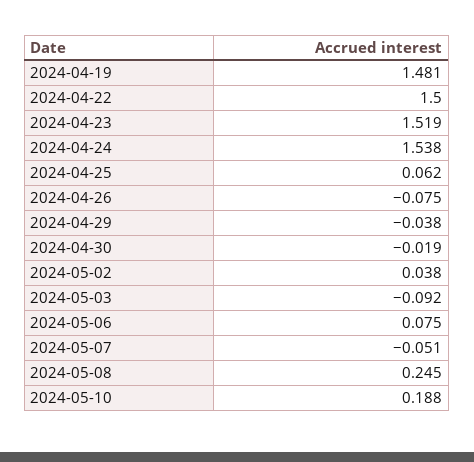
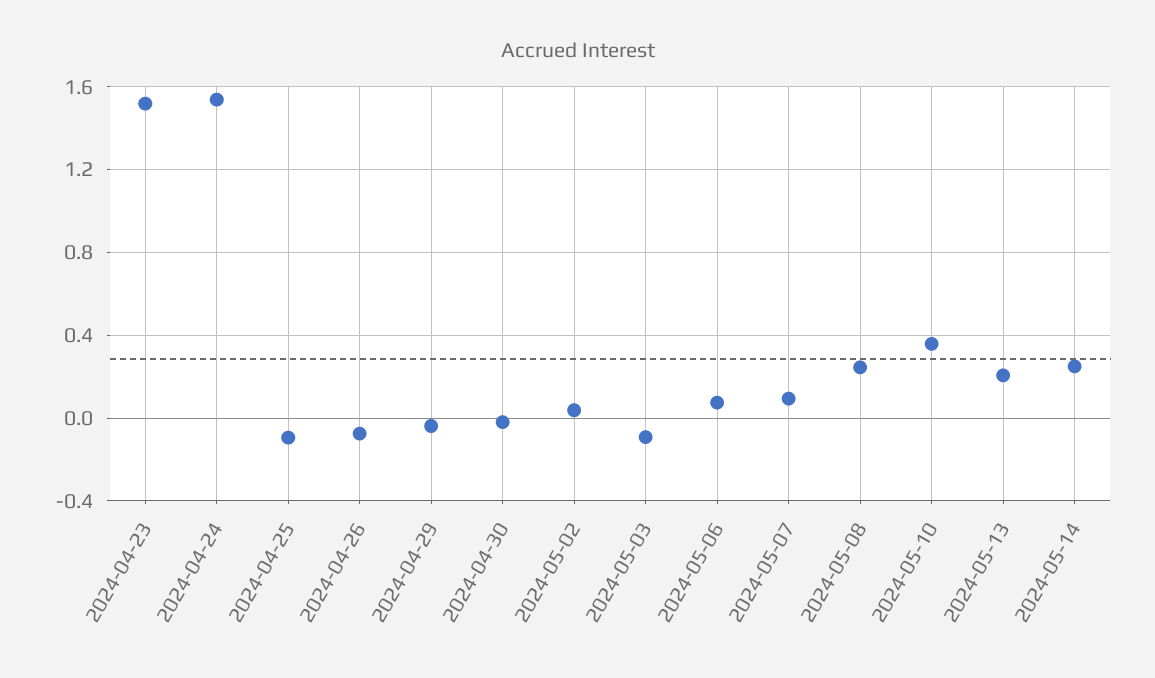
2024-04-19: 1.481 -> none
2024-04-22: 1.5 -> none
2024-04-25: 0.062 -> -0.1
2024-05-07: -0.051 -> 0.1
2024-05-10: 0.188 -> 0.35
2024-05-13: none -> 0.2
2024-05-14: none -> 0.25

